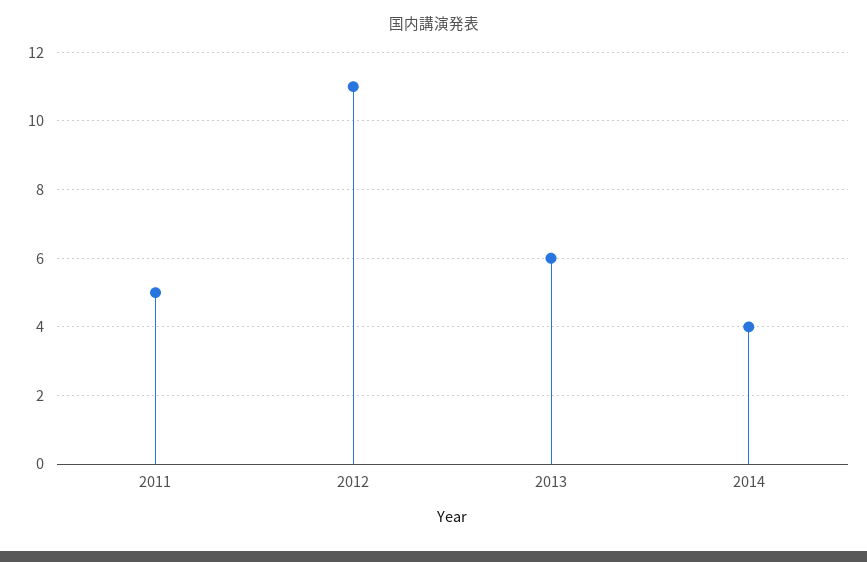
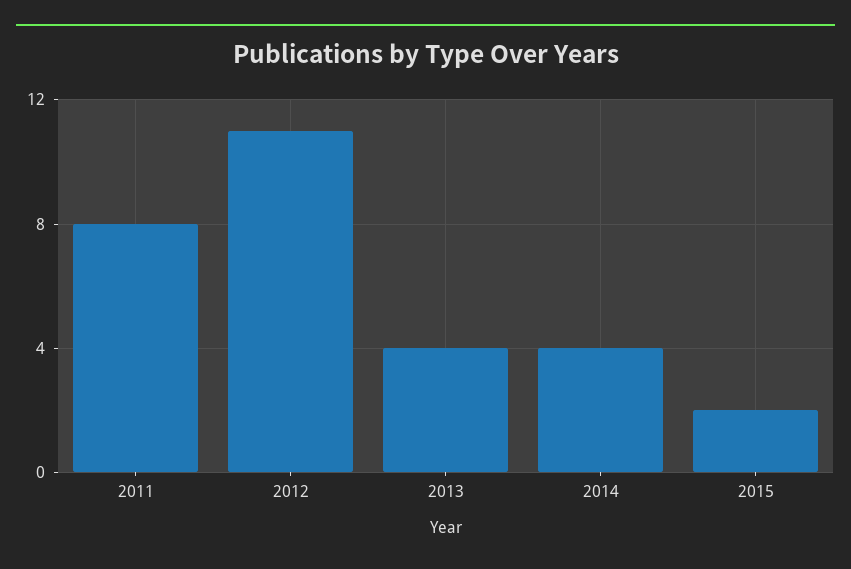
2011: 5 -> 8
2013: 6 -> 4
2015: none -> 2

